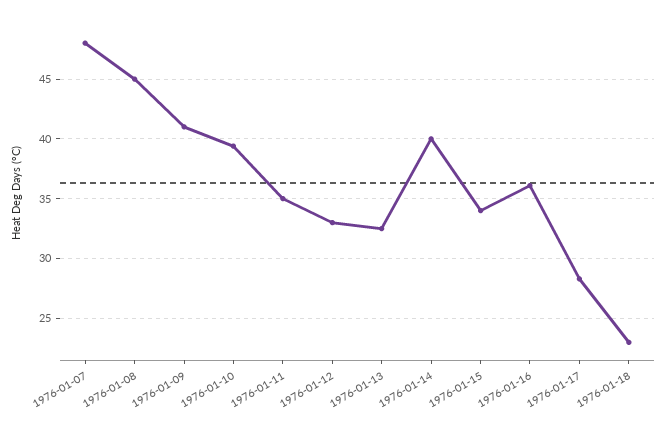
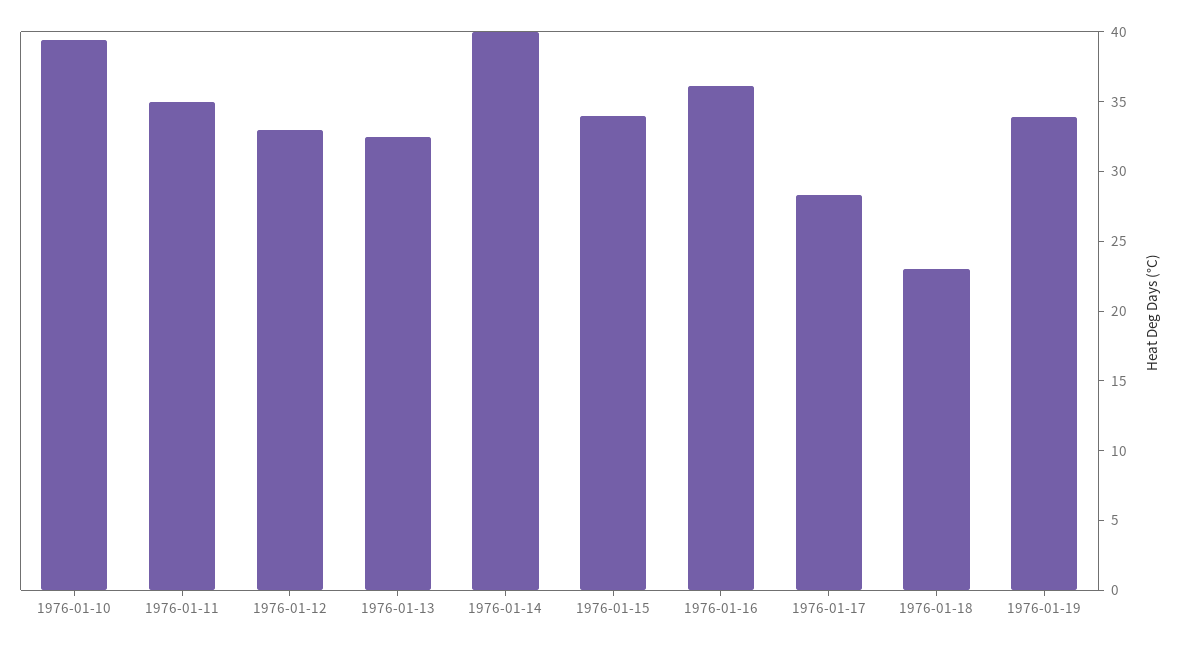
1976-01-07: 48 -> none
1976-01-08: 45 -> none
1976-01-09: 41 -> none
1976-01-19: none -> 34

